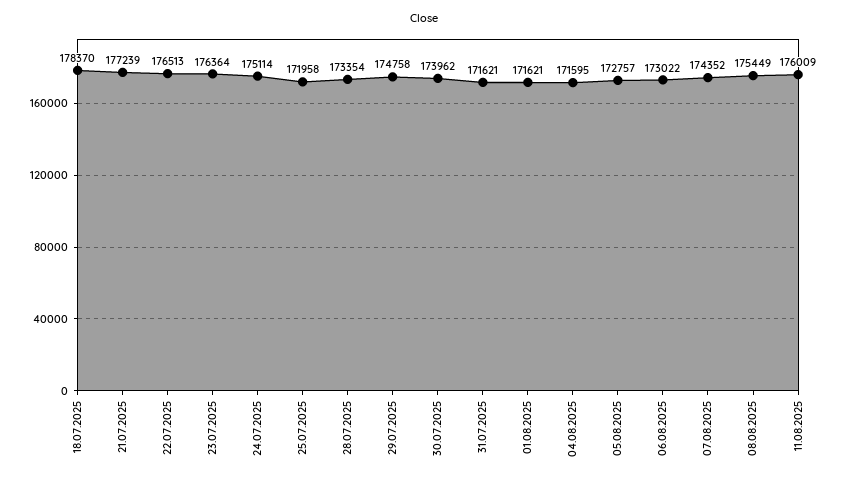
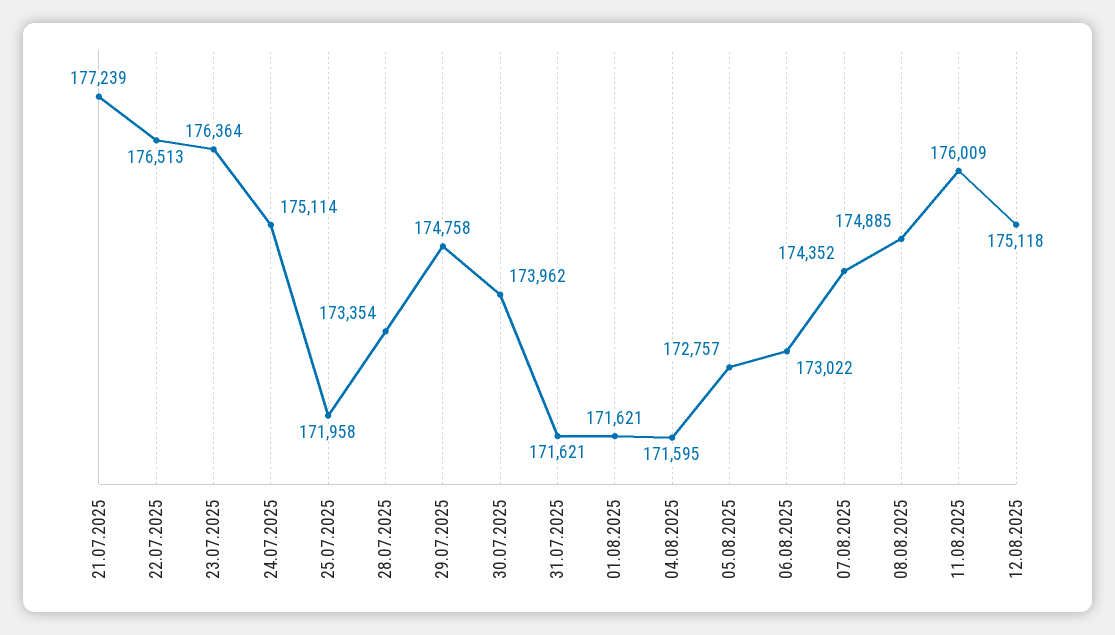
18.07.2025: 178370 -> none
08.08.2025: 175449 -> 174885
12.08.2025: none -> 175118

